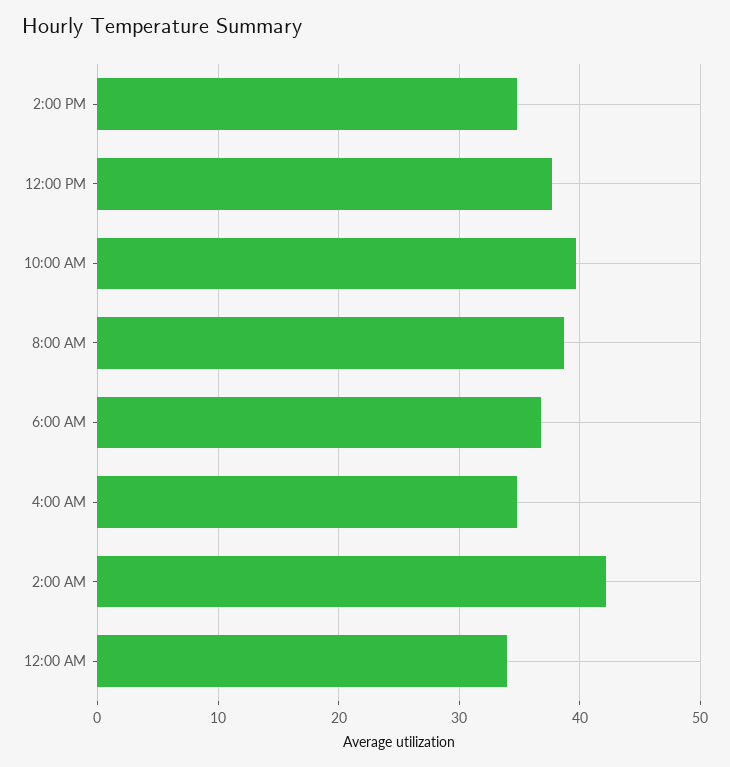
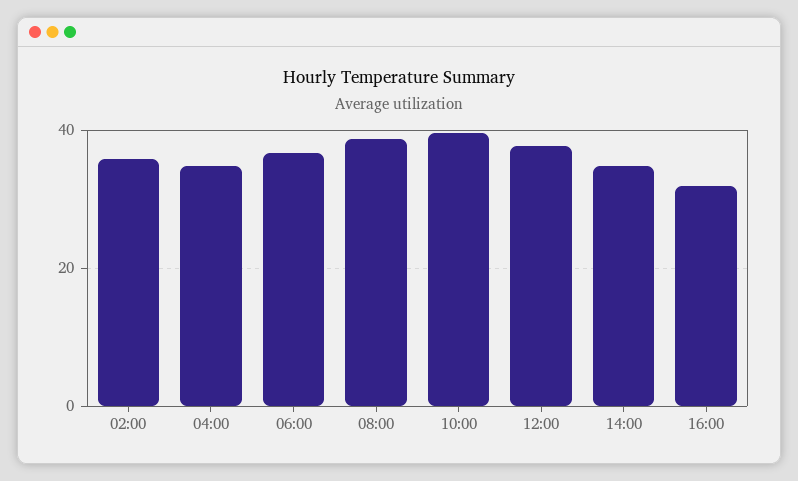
2:00 AM: 42 -> 36
12:00 AM: 34 -> none
16:00: none -> 32

